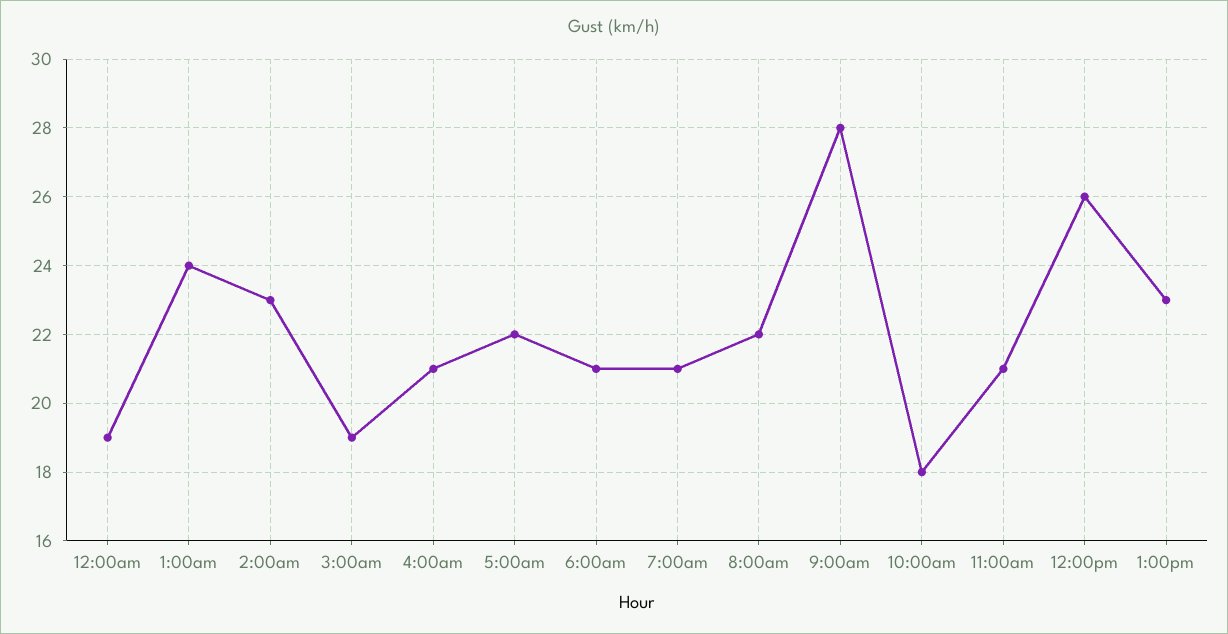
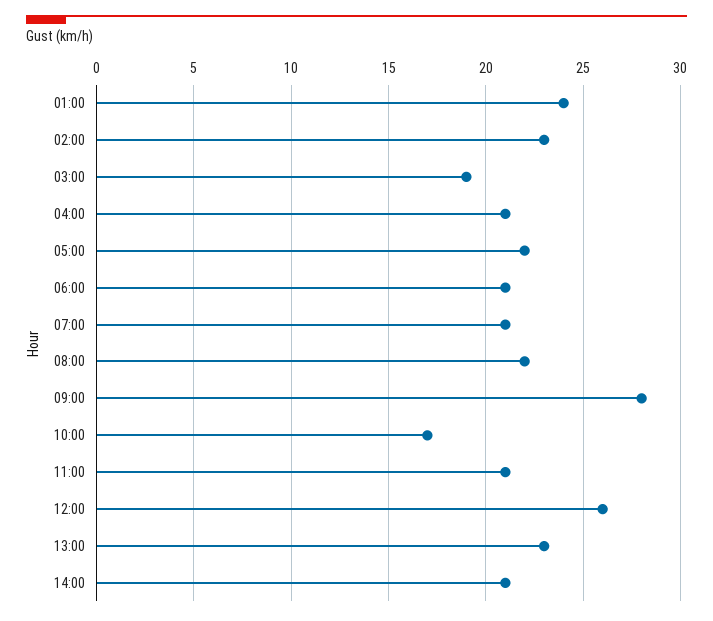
12:00am: 19 -> none
10:00am: 18 -> 17
14:00: none -> 21

